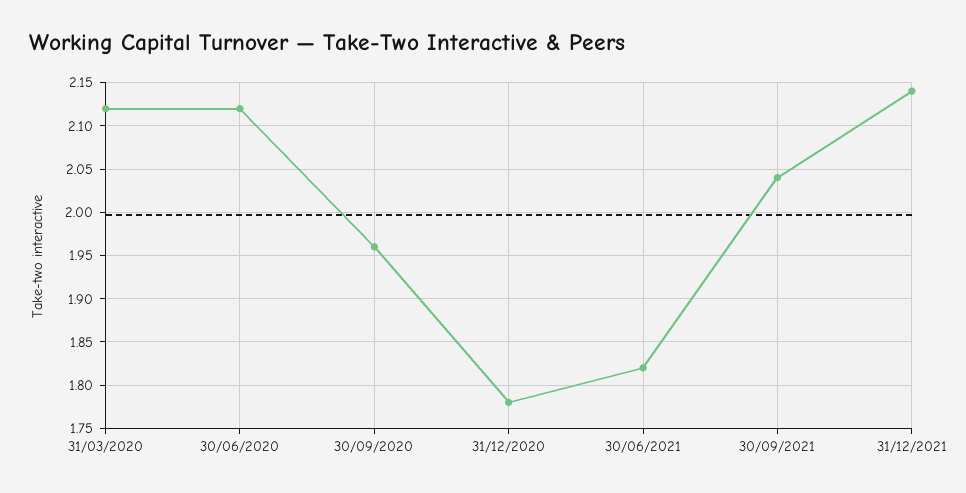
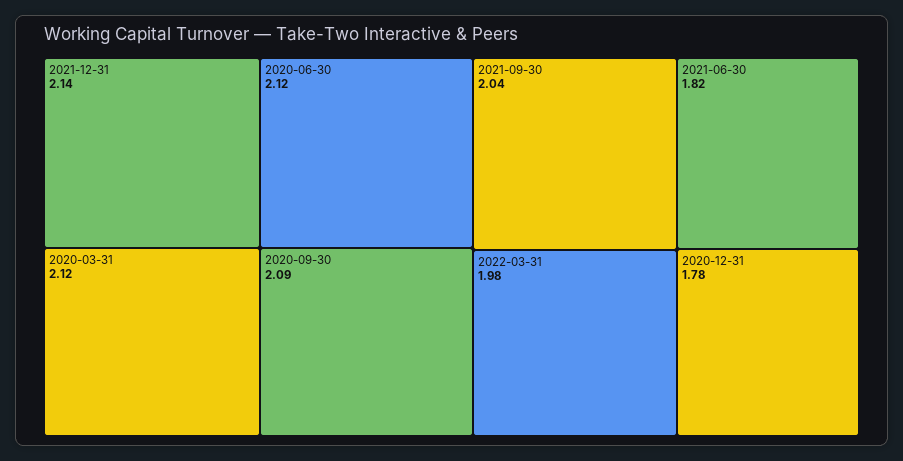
30/09/2020: 1.96 -> 2.09
2022-03-31: none -> 1.98

